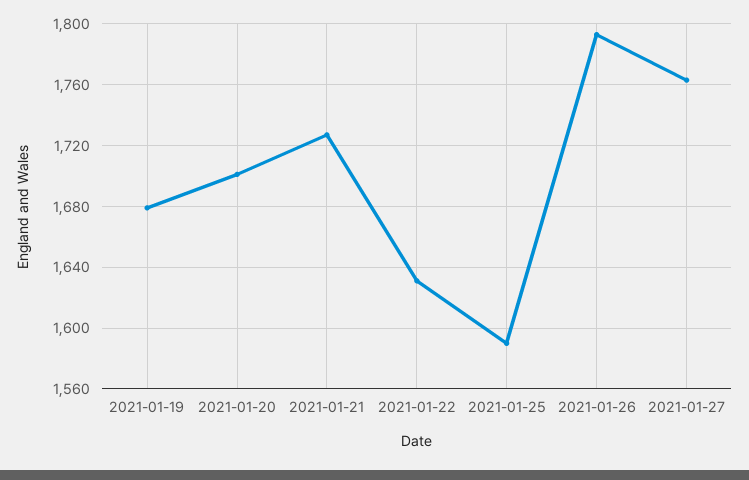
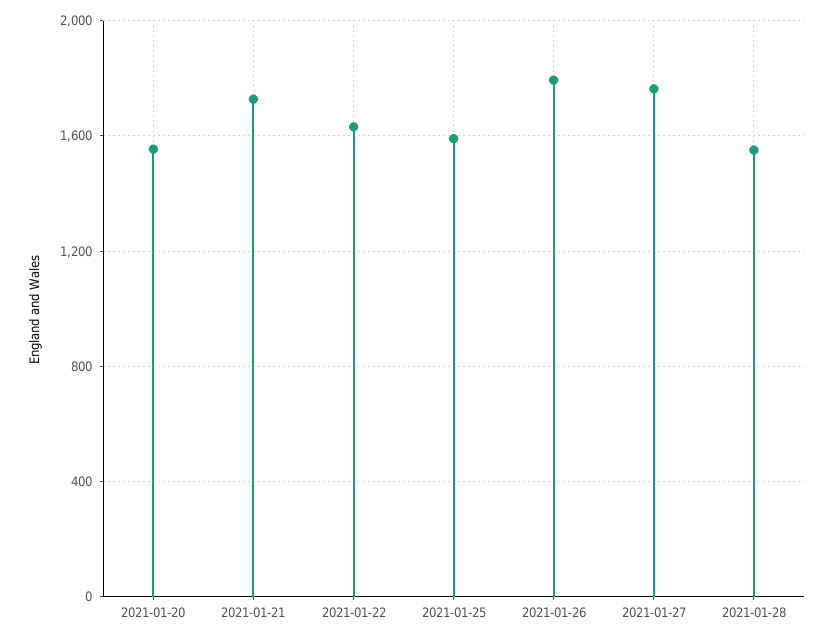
2021-01-19: 1680 -> none
2021-01-20: 1700 -> 1550
2021-01-28: none -> 1550

